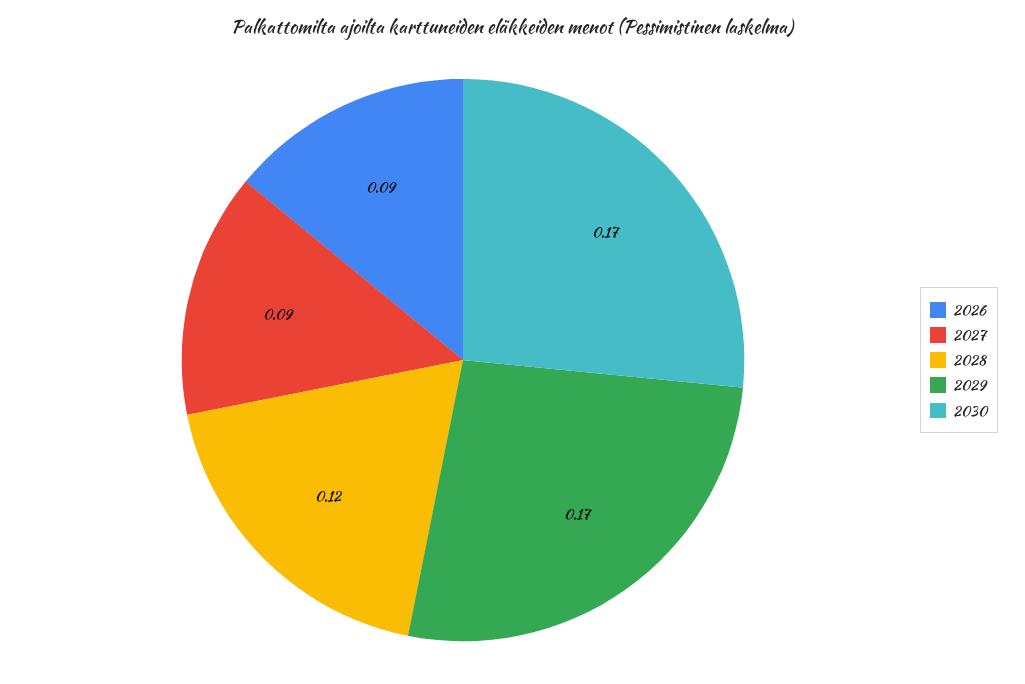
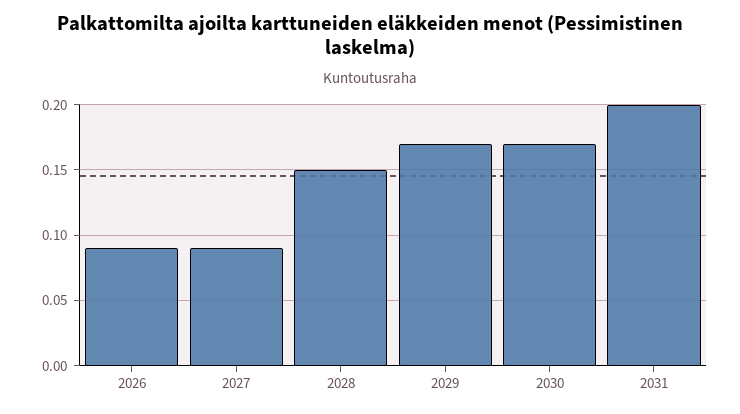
2028: 0.12 -> 0.15
2031: none -> 0.2

